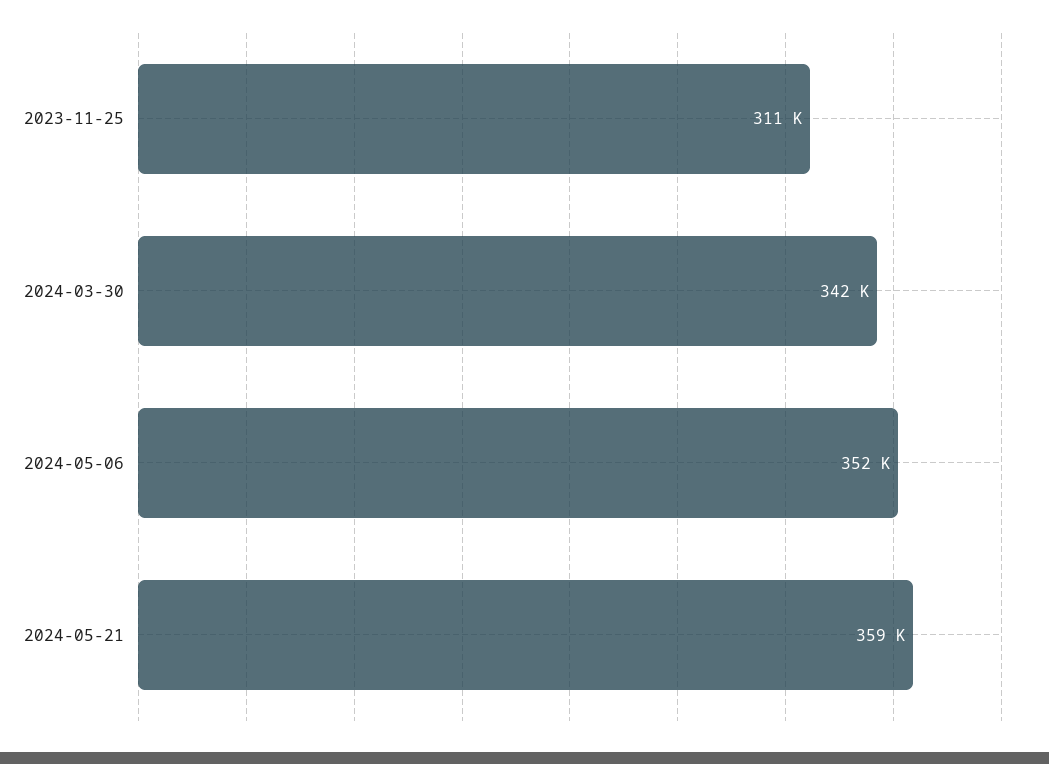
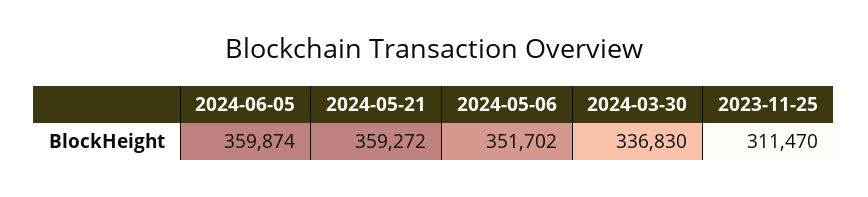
2024-03-30: 342000 -> 336830
2024-06-05: none -> 359874

